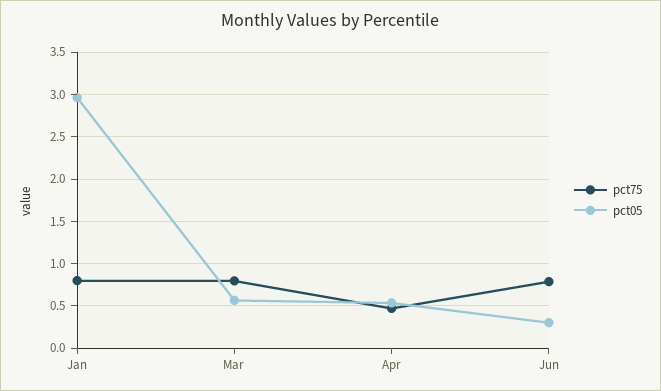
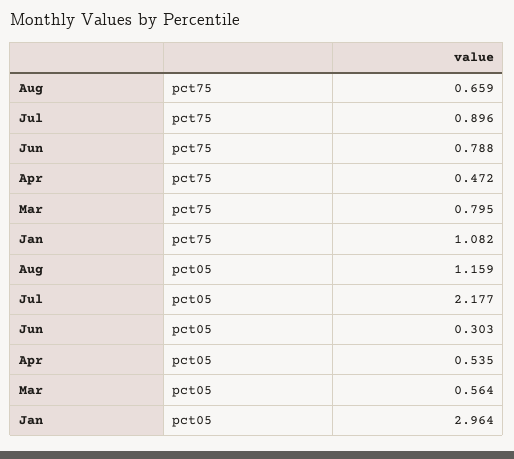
pct75, Jan: 0.8 -> 1.082
pct75, Aug: none -> 0.659
pct75, Jul: none -> 0.896
pct05, Aug: none -> 1.159
pct05, Jul: none -> 2.177

